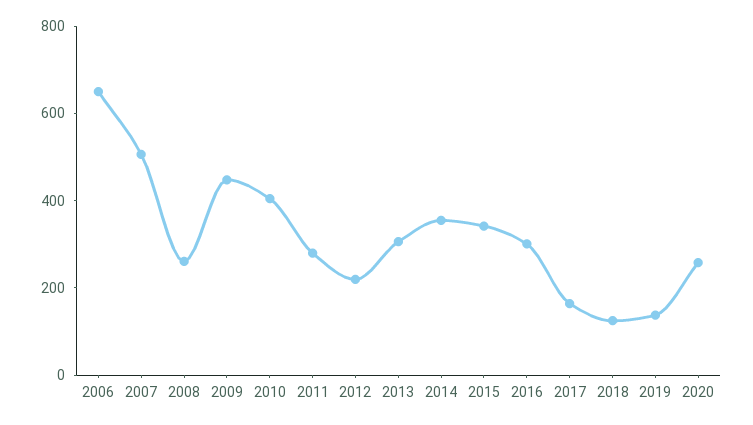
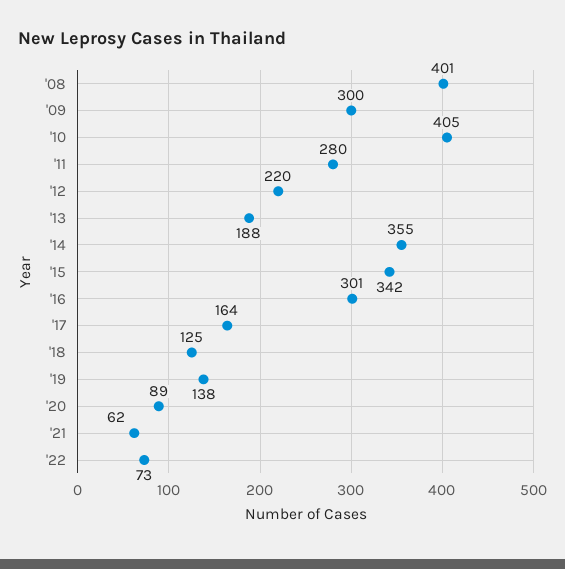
2006: 650 -> none
2007: 500 -> none
2008: 250 -> 401
2009: 450 -> 300
2013: 300 -> 188
2020: 250 -> 89
'21: none -> 62
'22: none -> 73

